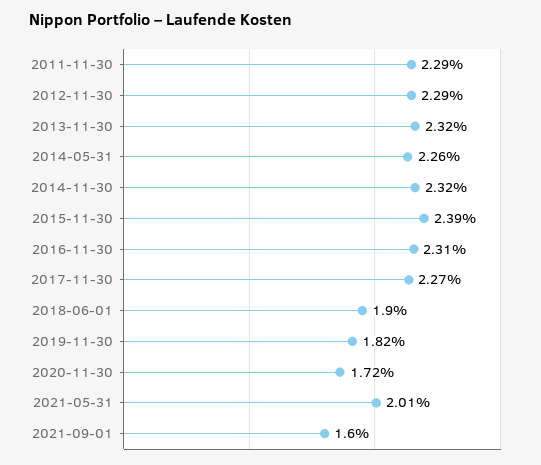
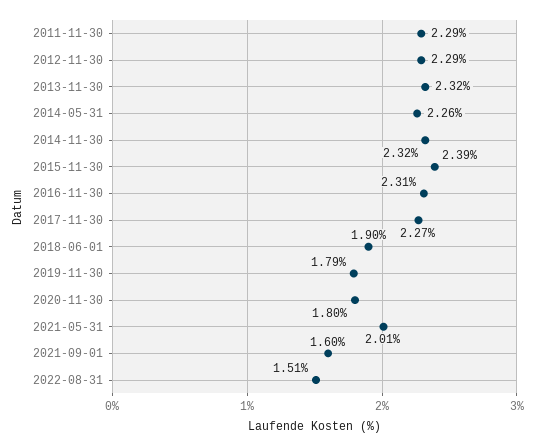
2019-11-30: 1.82 -> 1.79
2020-11-30: 1.72 -> 1.8
2022-08-31: none -> 1.51

